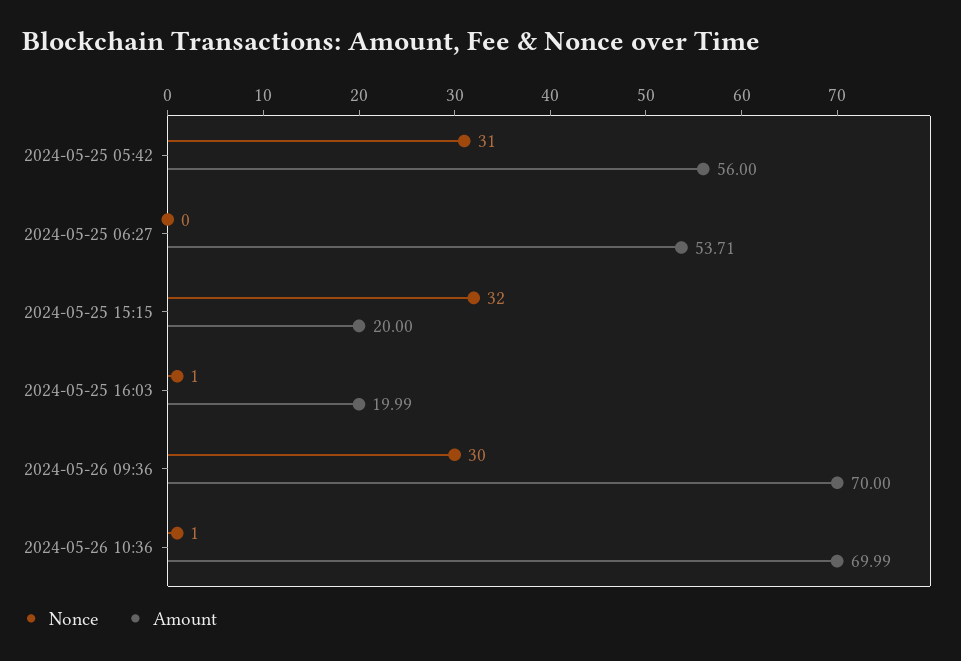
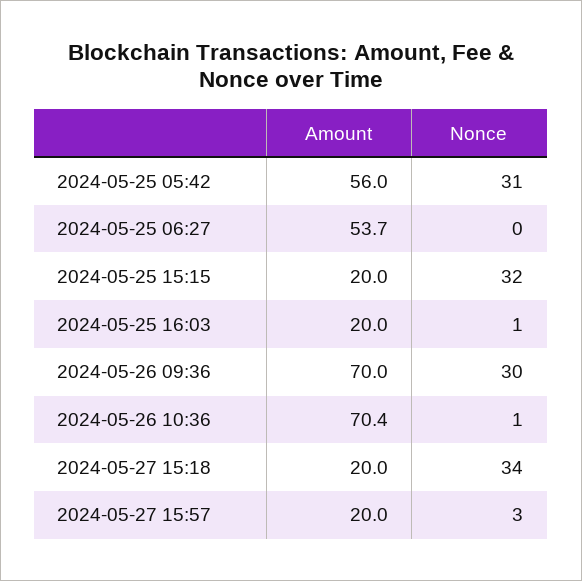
Amount, 2024-05-26 10:36: 69.99 -> 70.4
Amount, 2024-05-27 15:18: none -> 20
Nonce, 2024-05-27 15:18: none -> 34
Amount, 2024-05-27 15:57: none -> 20
Nonce, 2024-05-27 15:57: none -> 3

